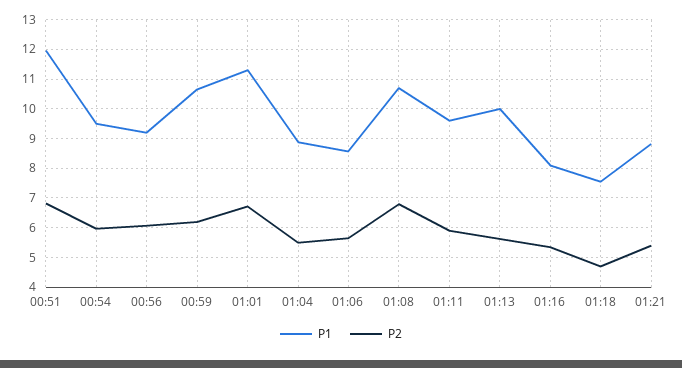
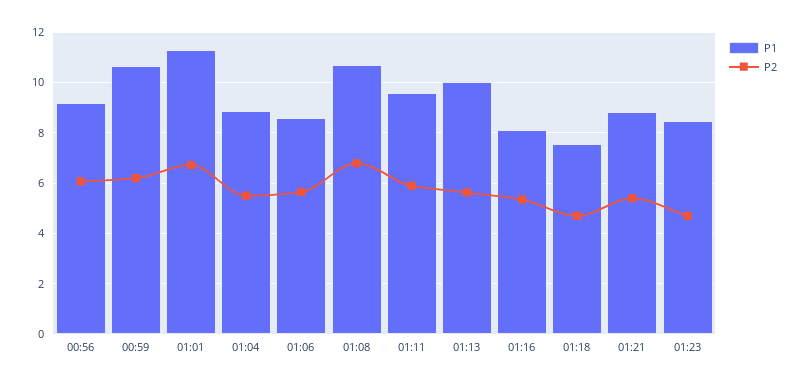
P1, 00:51: 12 -> none
P2, 00:51: 6.75 -> none
P1, 00:54: 9.5 -> none
P2, 00:54: 6 -> none
P1, 01:23: none -> 8.5
P2, 01:23: none -> 4.75

